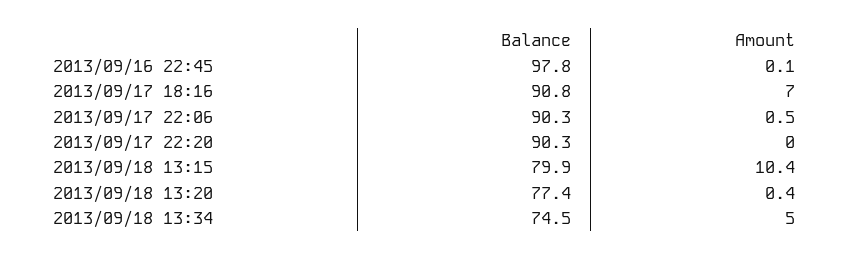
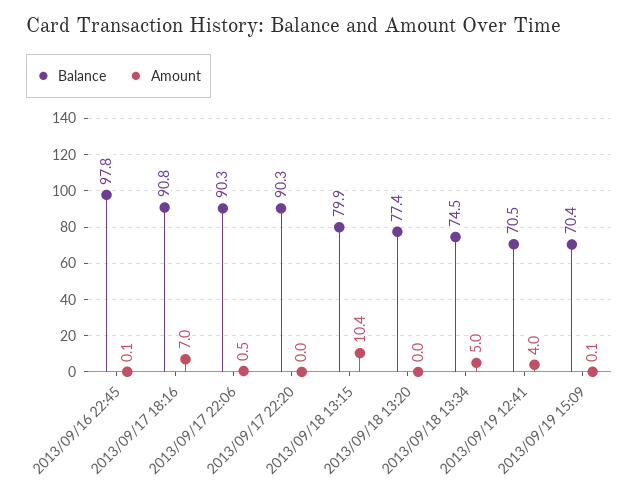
Amount, 2013/09/18 13:20: 0.4 -> 0
Balance, 2013/09/19 12:41: none -> 70.5
Amount, 2013/09/19 12:41: none -> 4
Balance, 2013/09/19 15:09: none -> 70.4
Amount, 2013/09/19 15:09: none -> 0.1

